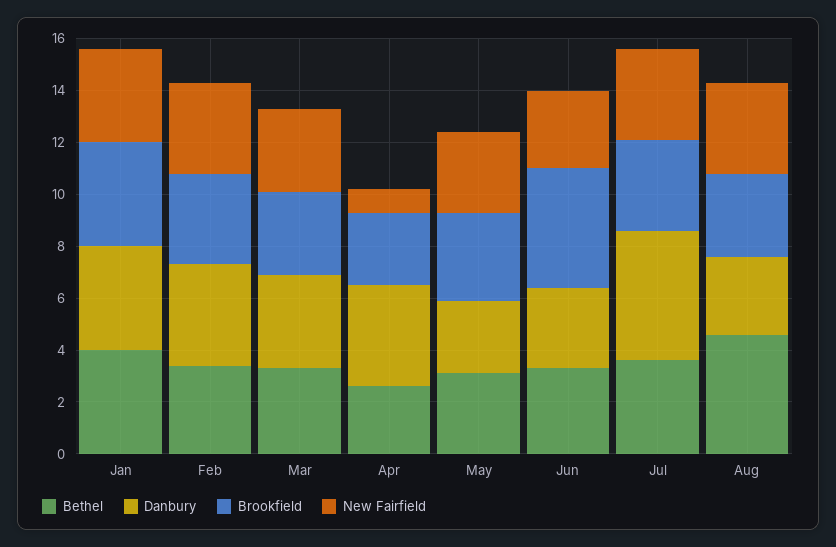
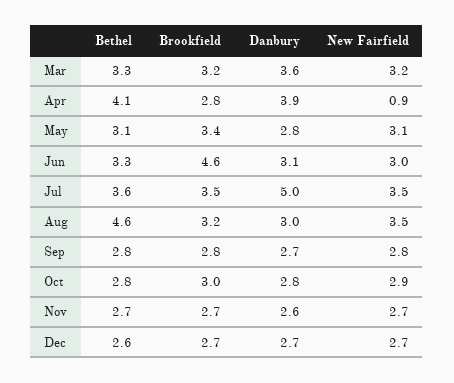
Bethel, Jan: 4 -> none
Danbury, Jan: 4 -> none
Brookfield, Jan: 4 -> none
New Fairfield, Jan: 3.5 -> none
Bethel, Feb: 3.5 -> none
Danbury, Feb: 4 -> none
Brookfield, Feb: 3.5 -> none
New Fairfield, Feb: 3.5 -> none
Bethel, Apr: 2.5 -> 4.1
Bethel, Sep: none -> 2.8
Brookfield, Sep: none -> 2.8
Danbury, Sep: none -> 2.7
New Fairfield, Sep: none -> 2.8
Bethel, Oct: none -> 2.8
Brookfield, Oct: none -> 3
Danbury, Oct: none -> 2.8
New Fairfield, Oct: none -> 2.9
Bethel, Nov: none -> 2.7
Brookfield, Nov: none -> 2.7
Danbury, Nov: none -> 2.6
New Fairfield, Nov: none -> 2.7
Bethel, Dec: none -> 2.6
Brookfield, Dec: none -> 2.7
Danbury, Dec: none -> 2.7
New Fairfield, Dec: none -> 2.7

